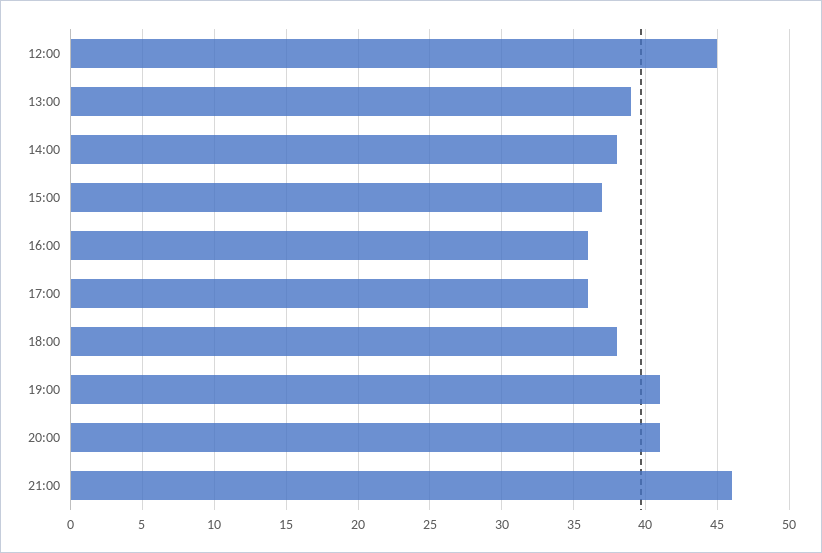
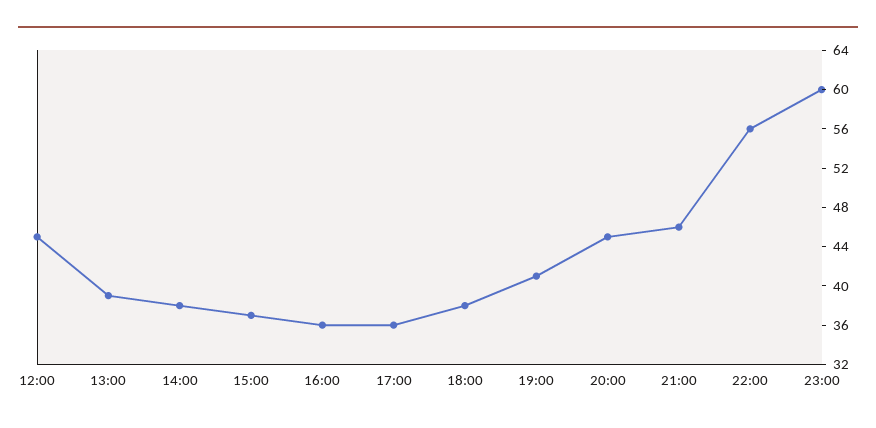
20:00: 41 -> 45
22:00: none -> 56
23:00: none -> 60

